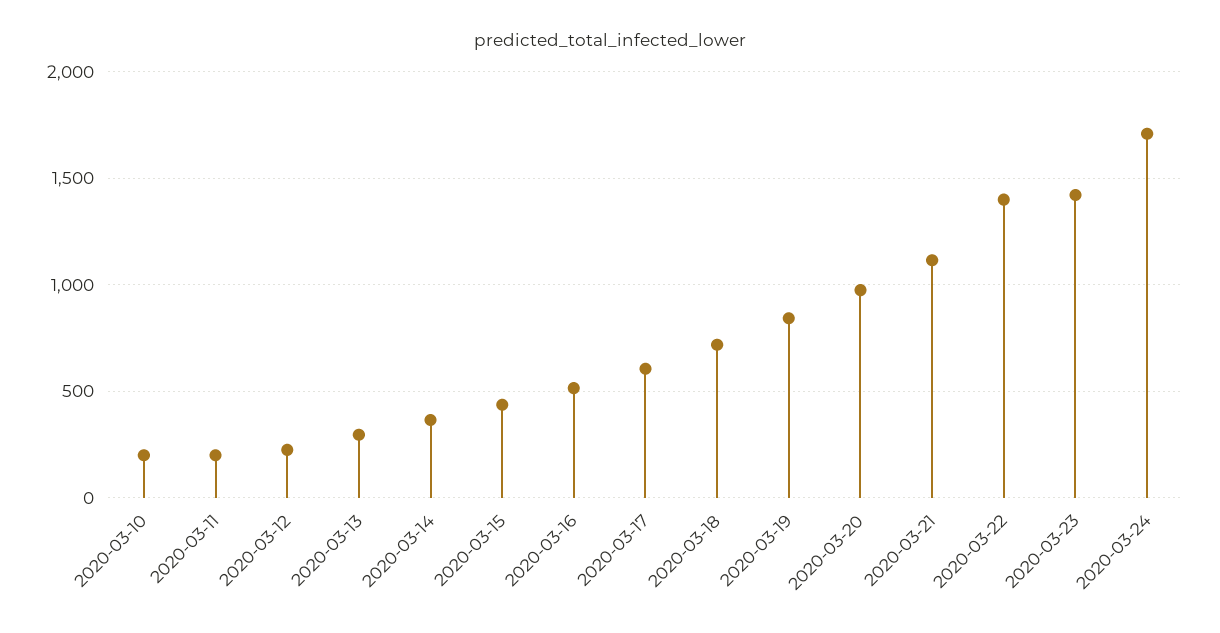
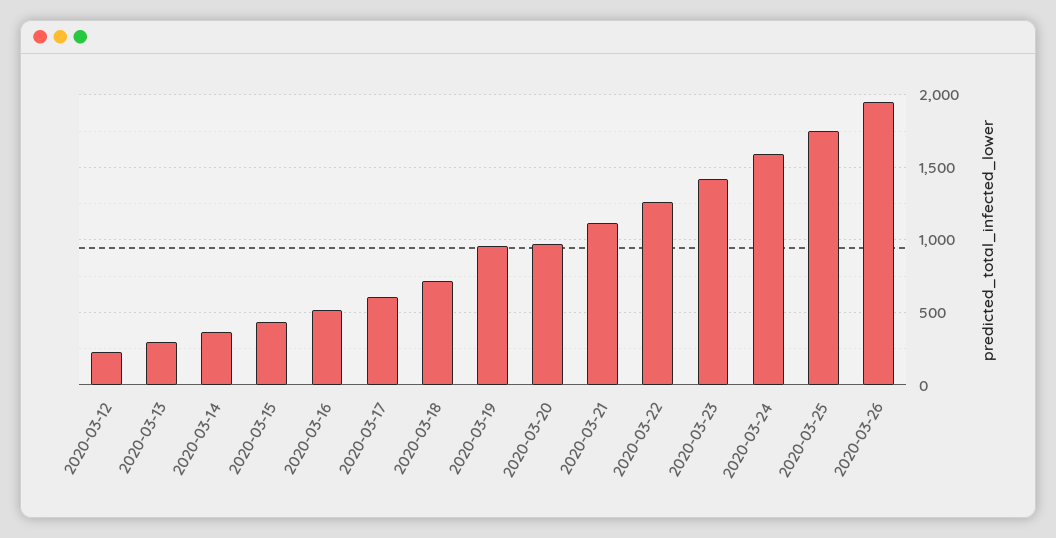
2020-03-10: 200 -> none
2020-03-11: 200 -> none
2020-03-19: 850 -> 950
2020-03-22: 1400 -> 1250
2020-03-24: 1700 -> 1600
2020-03-25: none -> 1750
2020-03-26: none -> 1950

